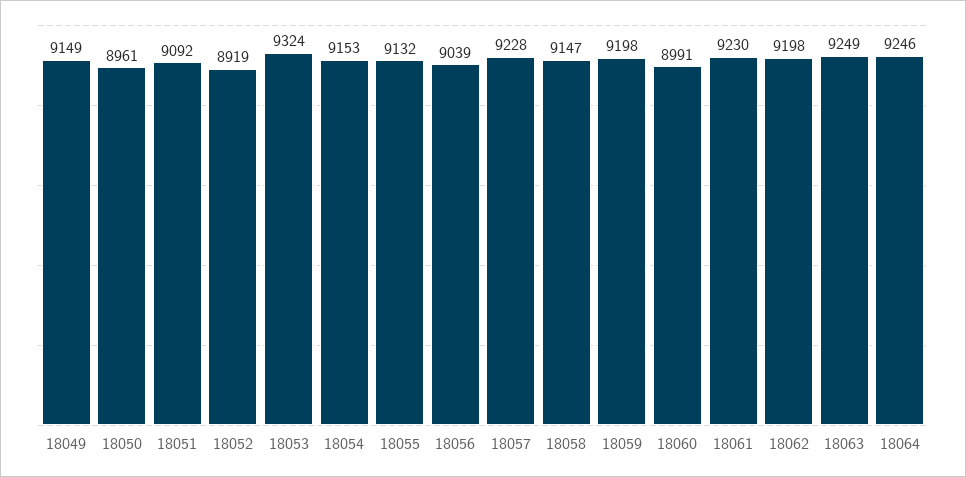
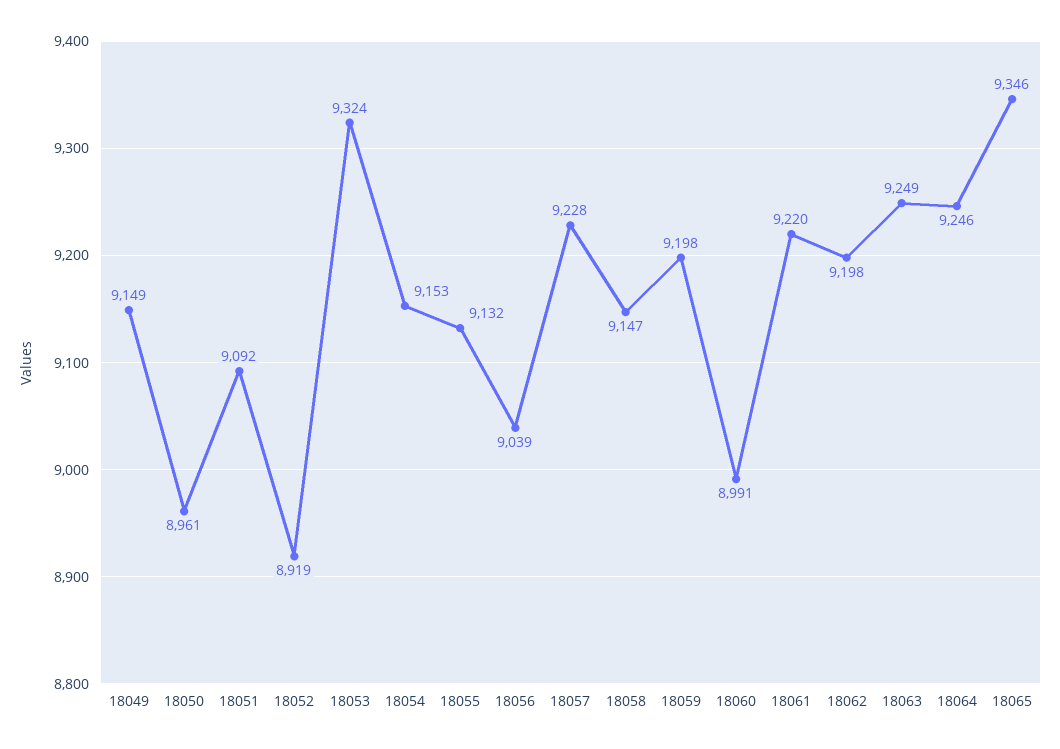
18061: 9230 -> 9220
18065: none -> 9346

